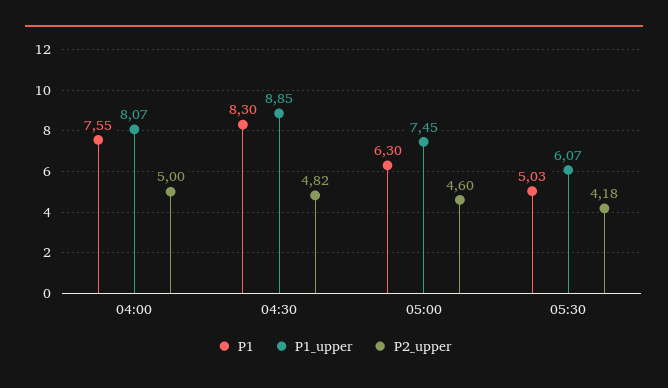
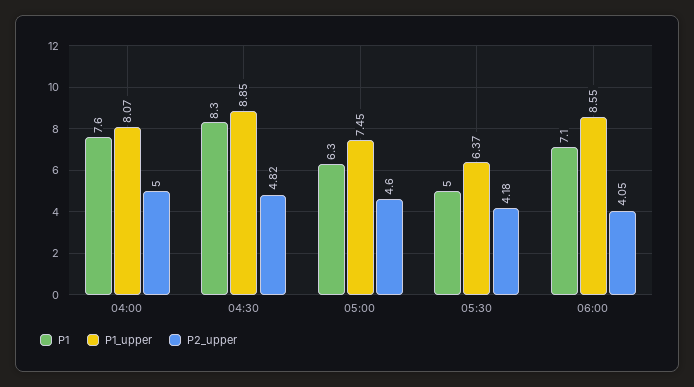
P1_upper, 05:30: 6.07 -> 6.37
P1, 06:00: none -> 7.1
P1_upper, 06:00: none -> 8.55
P2_upper, 06:00: none -> 4.05

